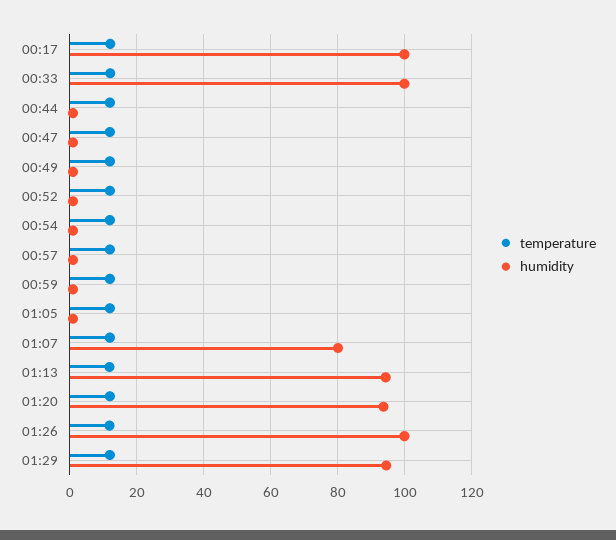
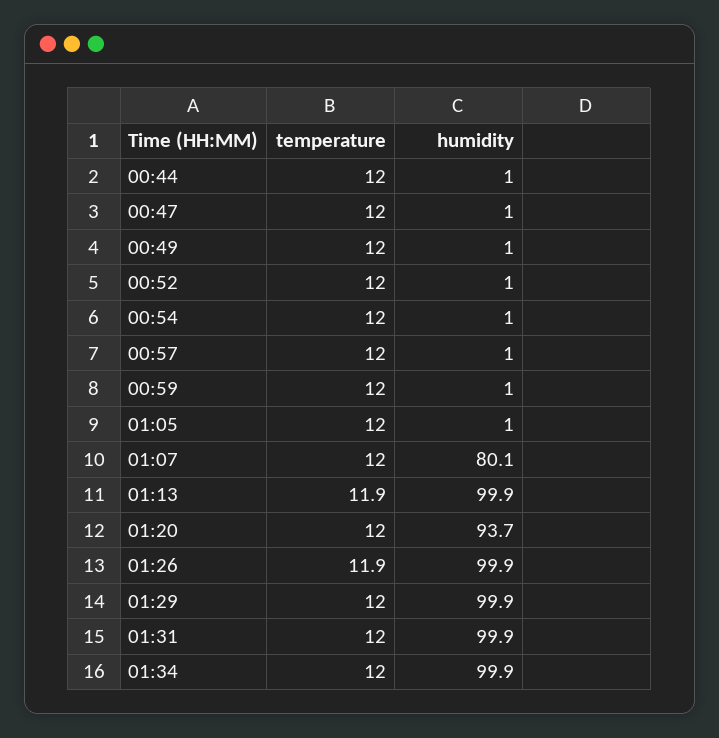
temperature, 00:17: 12 -> none
humidity, 00:17: 100 -> none
temperature, 00:33: 12 -> none
humidity, 00:33: 100 -> none
humidity, 01:13: 94 -> 99.9
humidity, 01:29: 94 -> 99.9
temperature, 01:31: none -> 12
humidity, 01:31: none -> 99.9
temperature, 01:34: none -> 12
humidity, 01:34: none -> 99.9

